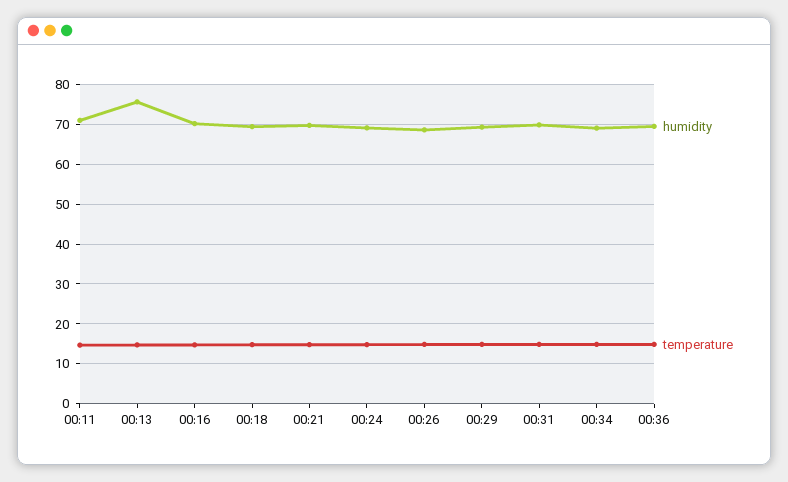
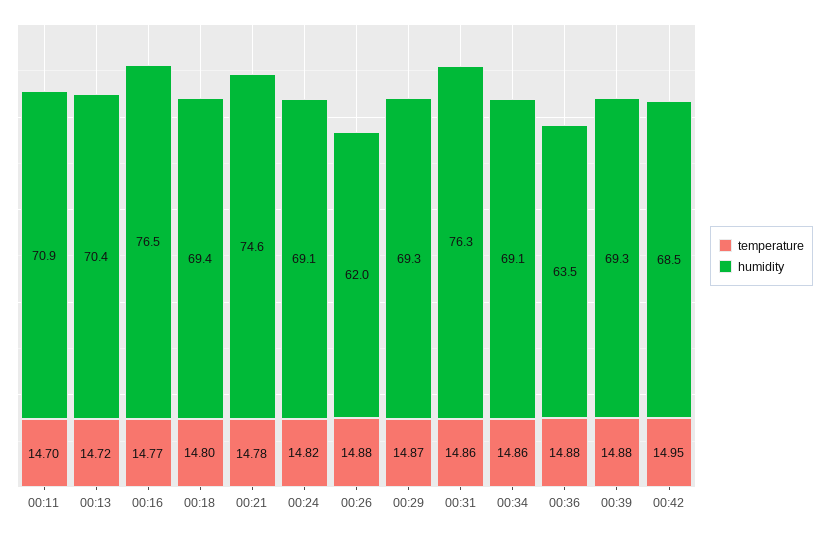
humidity, 00:13: 76 -> 70.4
humidity, 00:16: 70 -> 76.5
humidity, 00:21: 70 -> 74.6
humidity, 00:26: 68 -> 62
humidity, 00:31: 70 -> 76.3
humidity, 00:36: 70 -> 63.5
temperature, 00:39: none -> 14.88
humidity, 00:39: none -> 69.3
temperature, 00:42: none -> 14.95
humidity, 00:42: none -> 68.5

